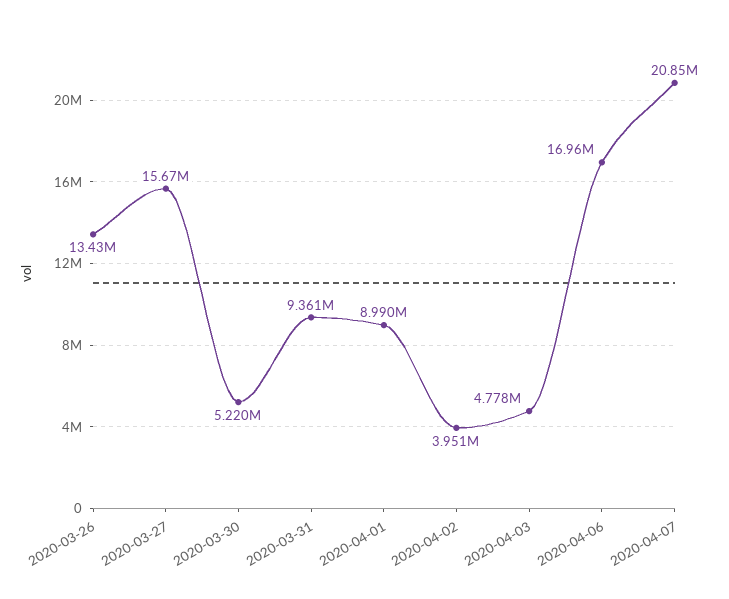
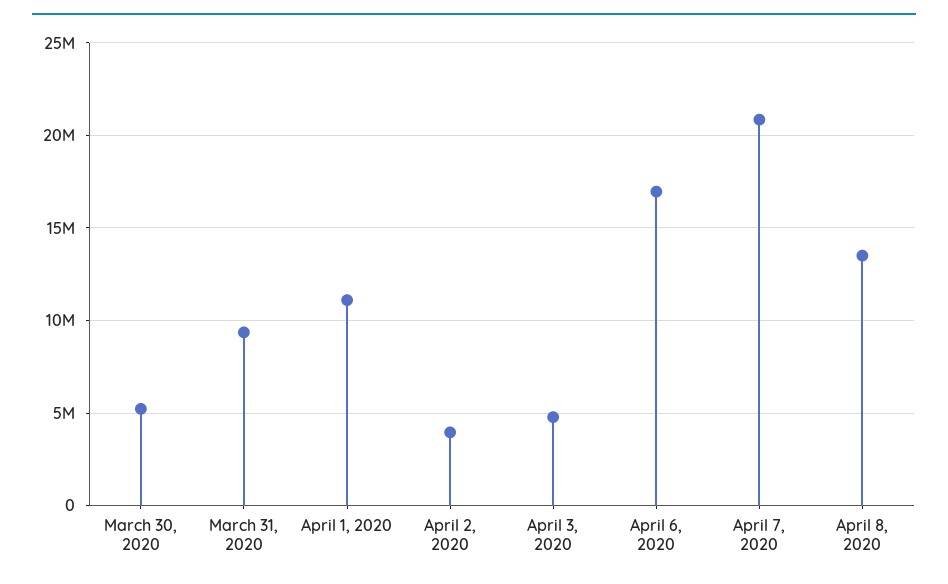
2020-03-26: 13430000 -> none
2020-03-27: 15670000 -> none
2020-04-01: 8990000 -> 11000000
April 8, 2020: none -> 13500000

